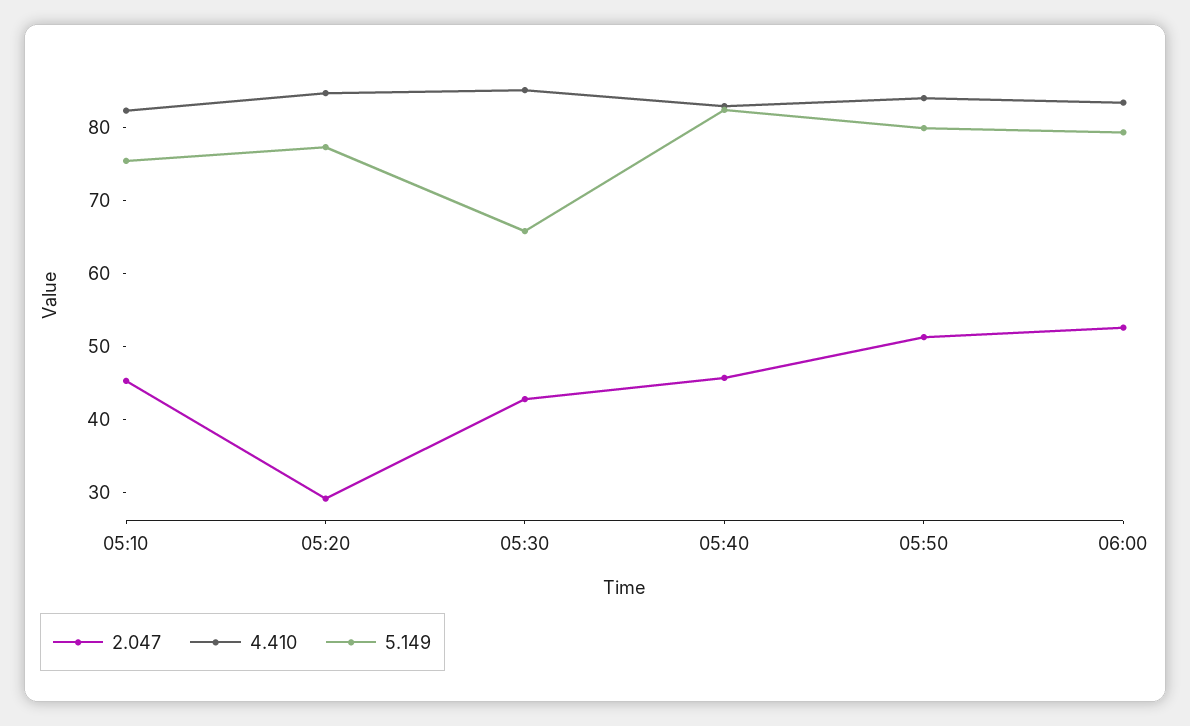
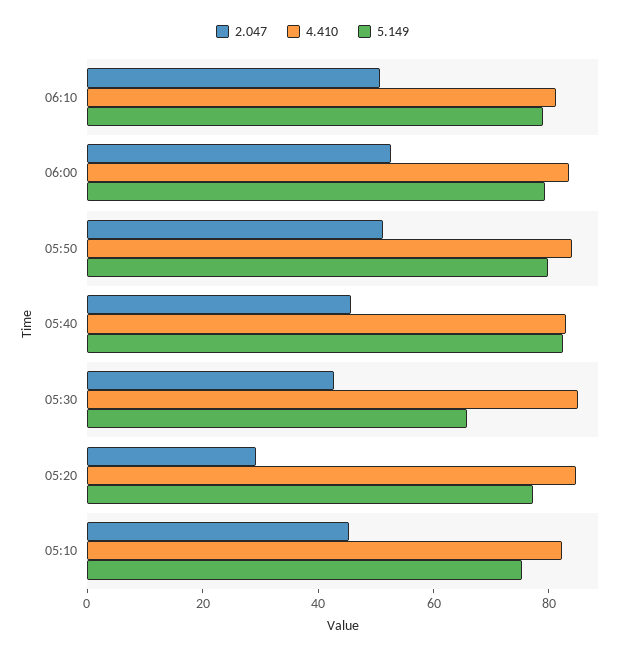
2.047, 06:10: none -> 50
4.410, 06:10: none -> 80
5.149, 06:10: none -> 80

